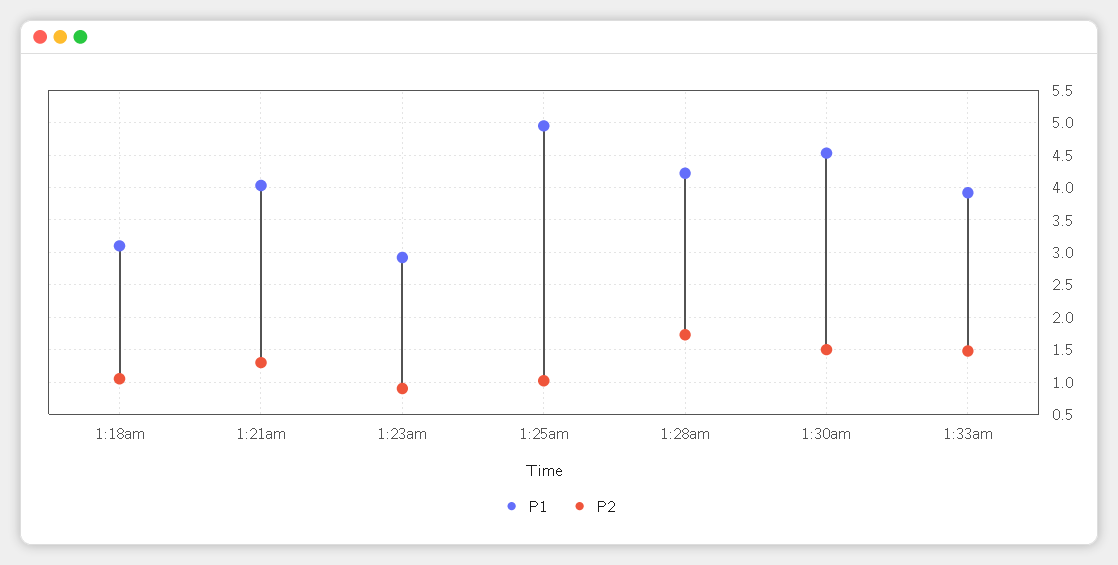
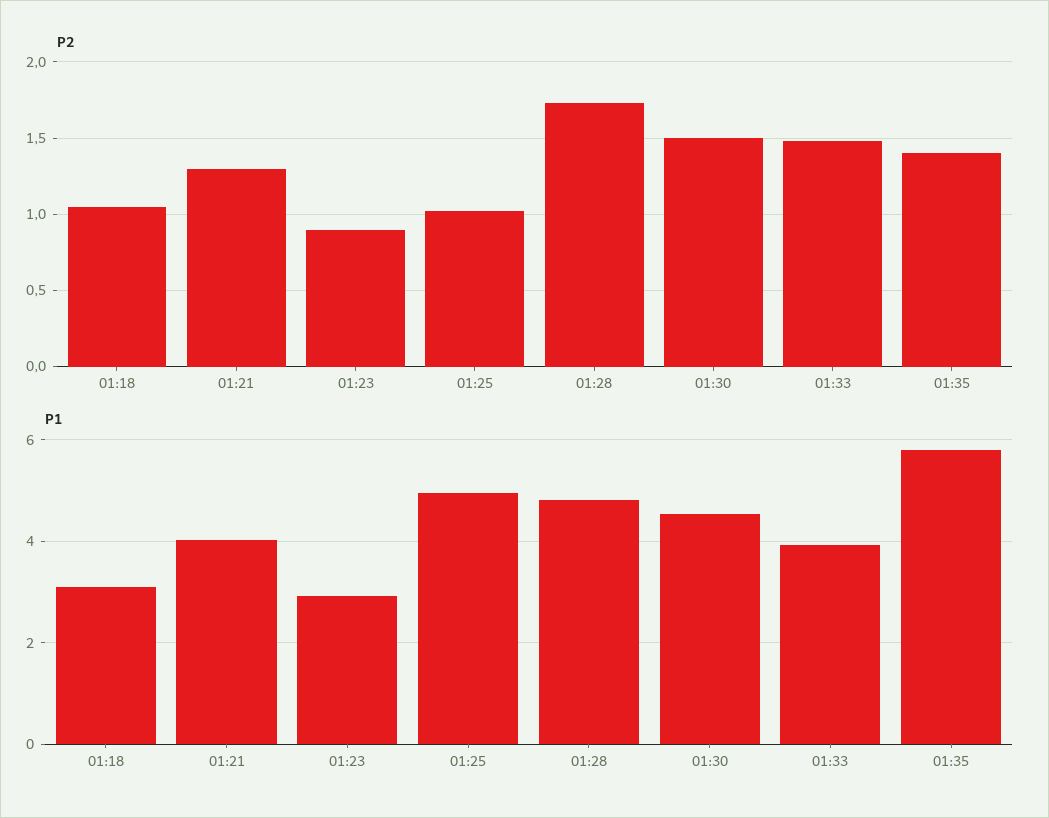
P1, 1:28am: 4.2 -> 4.8
P2, 01:35: none -> 1.4
P1, 01:35: none -> 5.8

